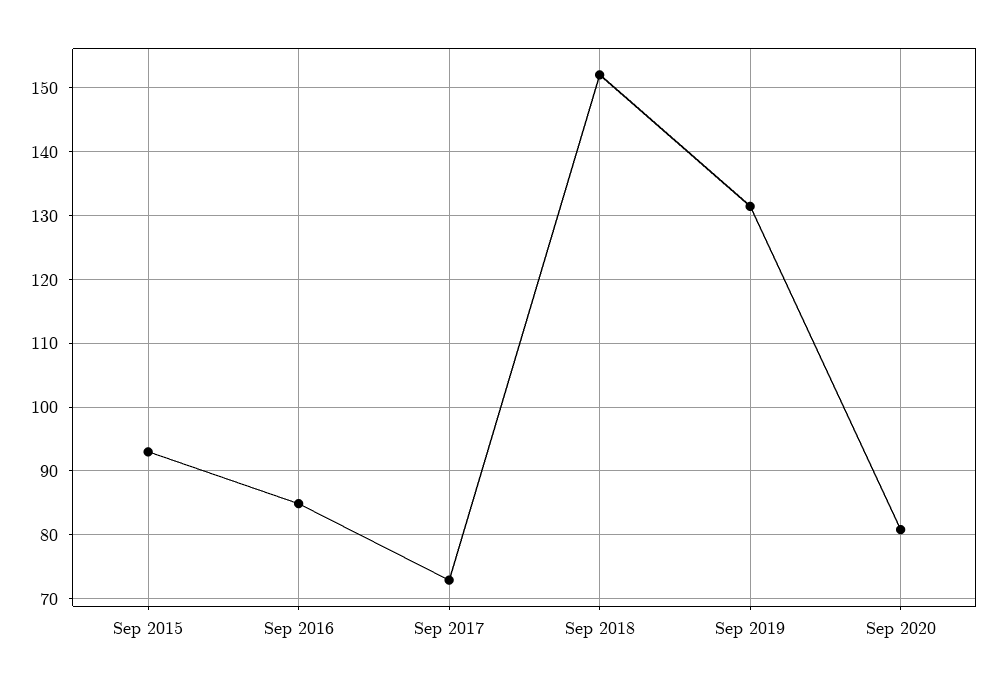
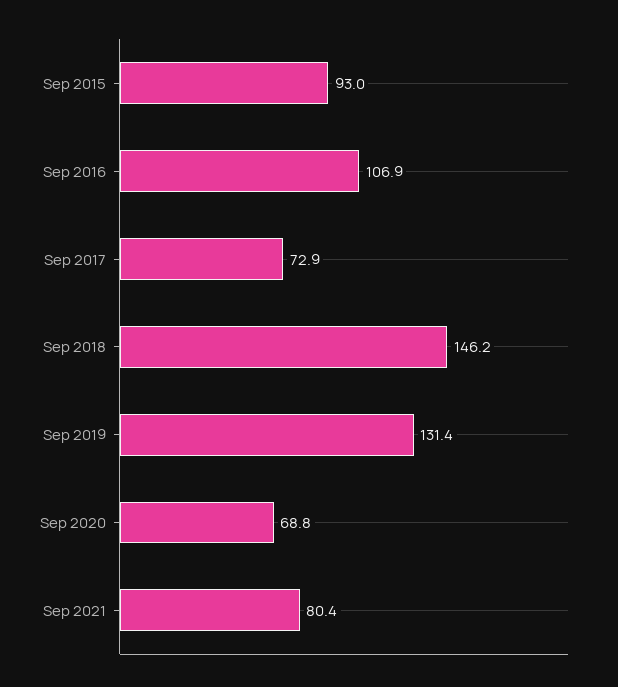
Sep 2016: 85 -> 106.9
Sep 2018: 152 -> 146.2
Sep 2020: 81 -> 68.8
Sep 2021: none -> 80.4

